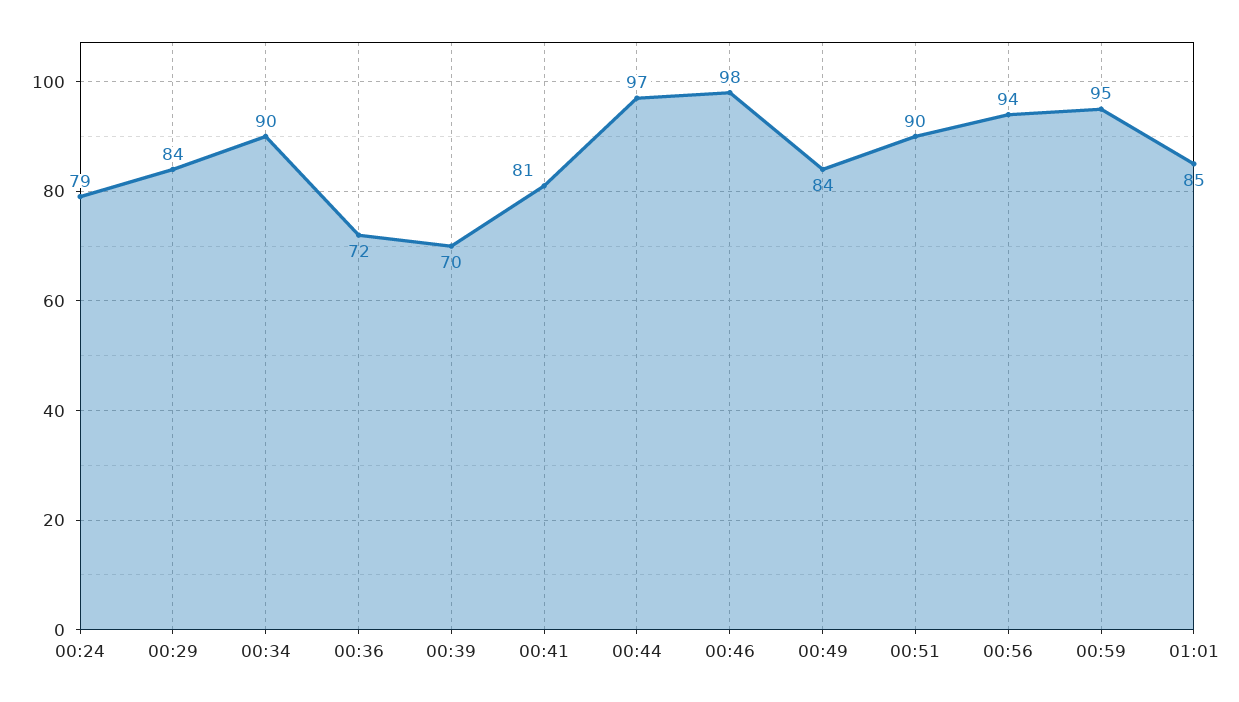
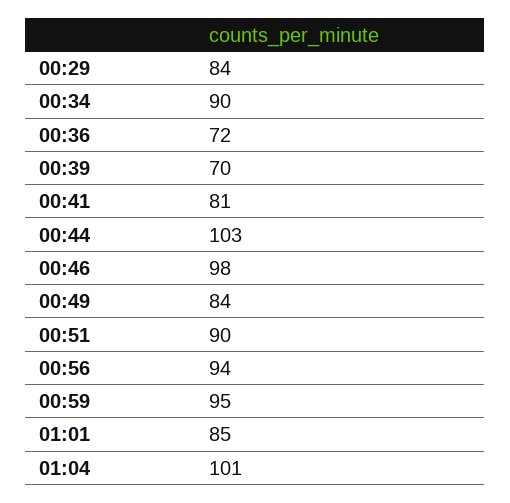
00:24: 79 -> none
00:44: 97 -> 103
01:04: none -> 101

